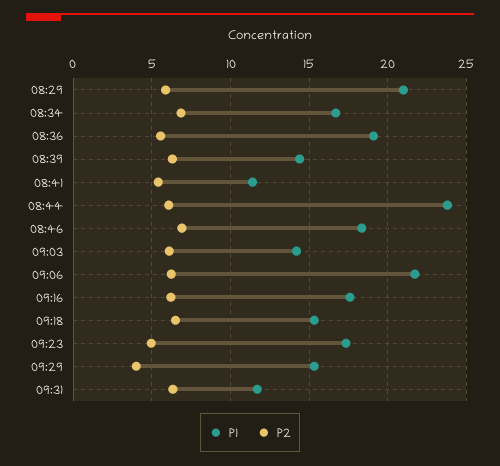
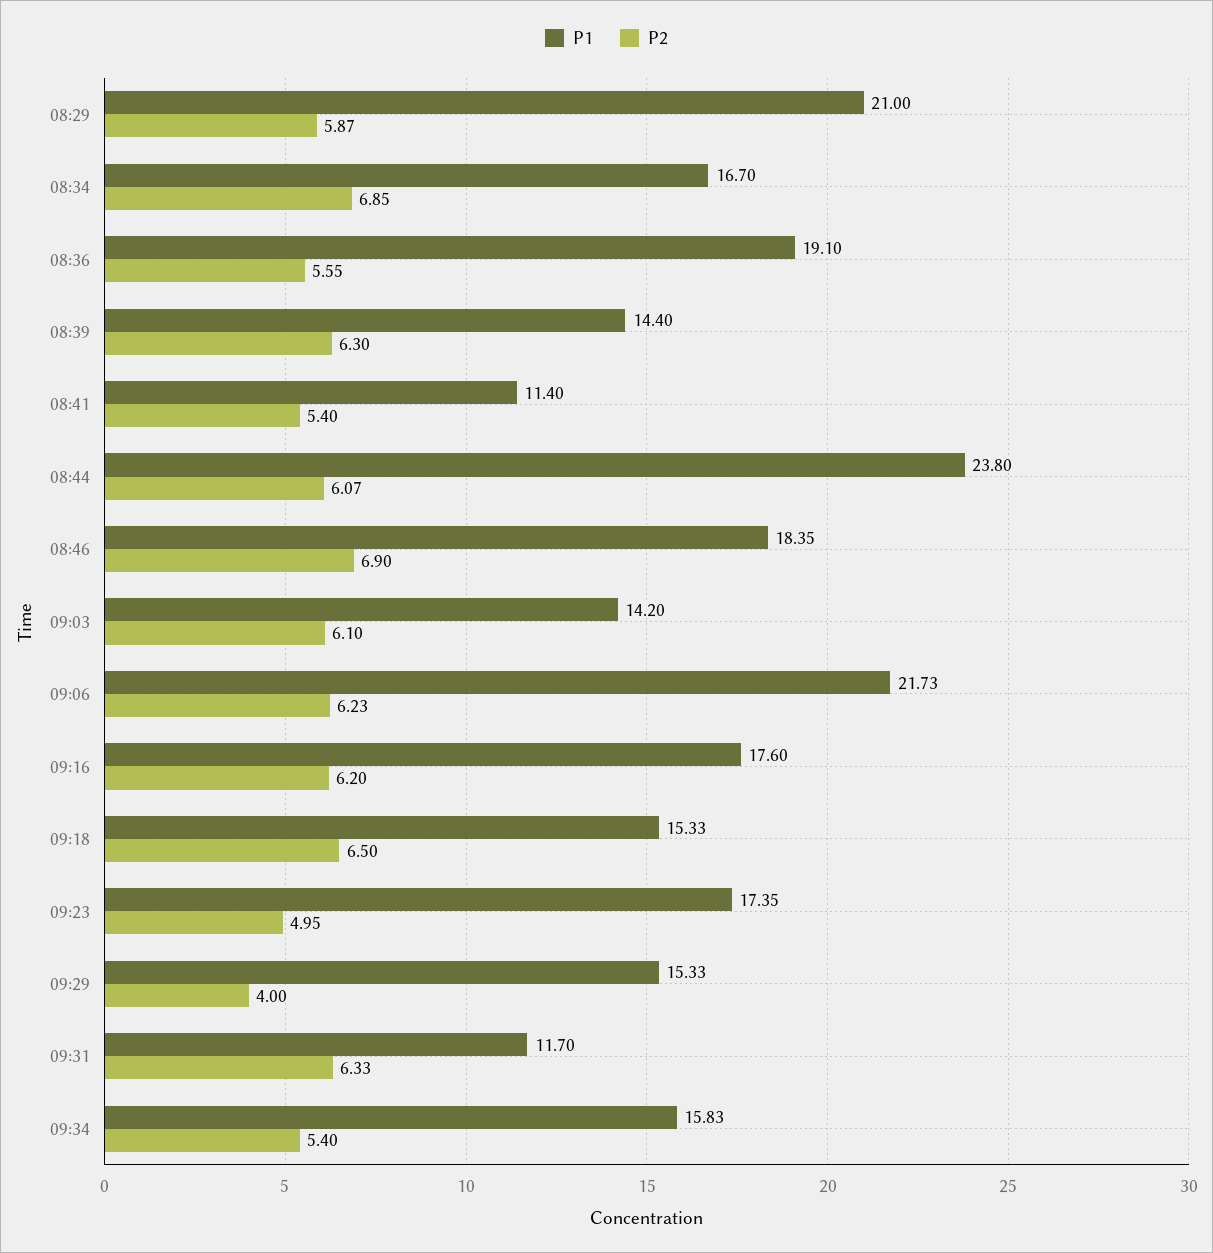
P1, 09:34: none -> 15.83
P2, 09:34: none -> 5.4

